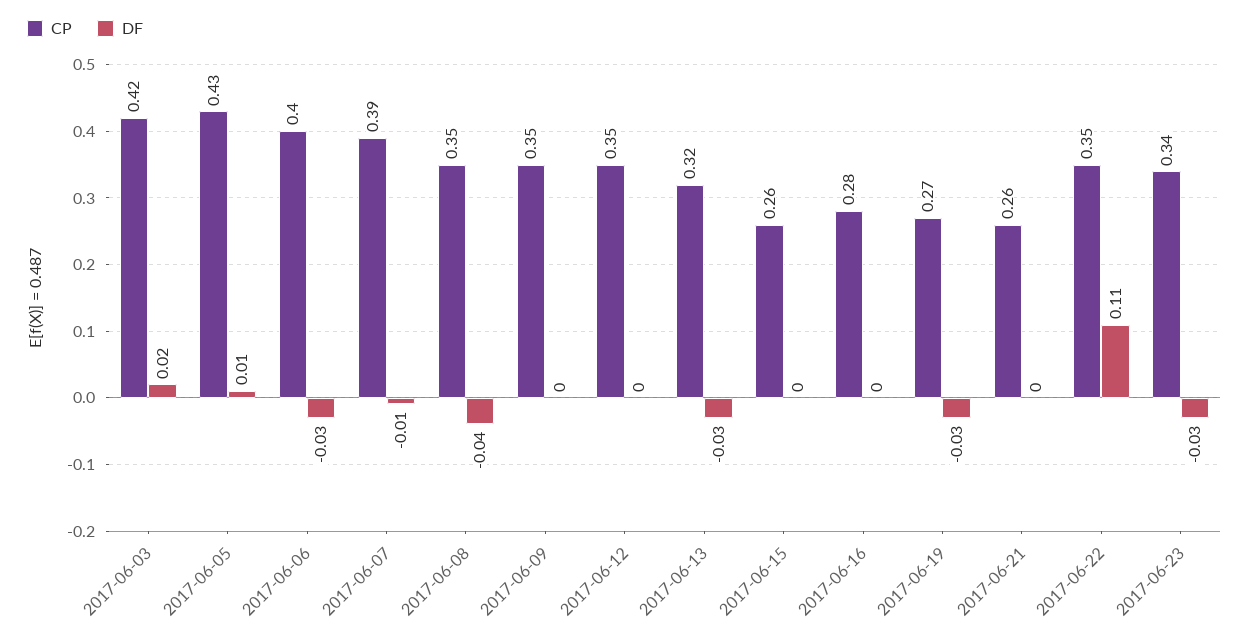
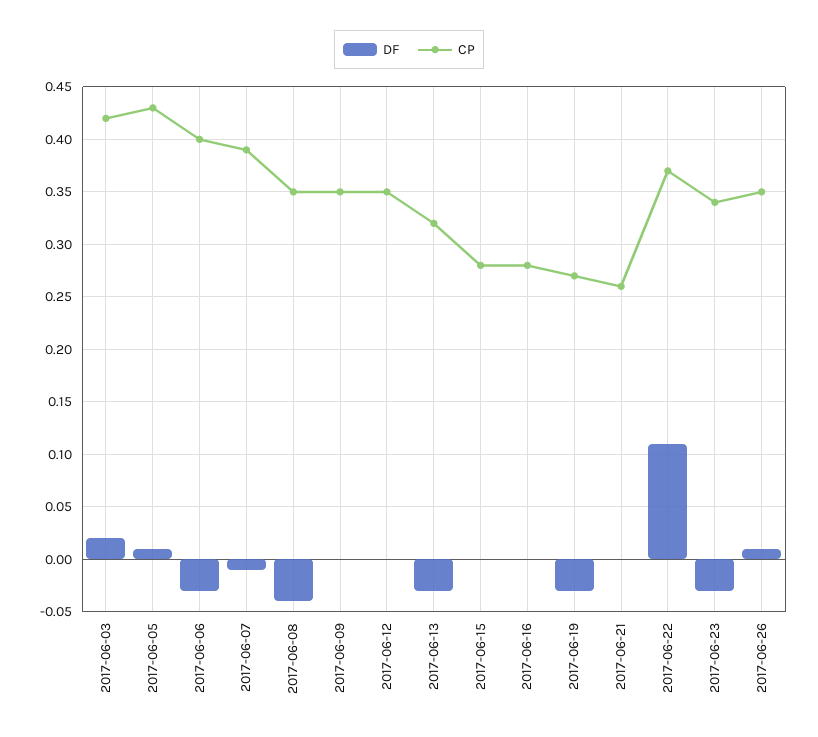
CP, 2017-06-15: 0.26 -> 0.28
CP, 2017-06-22: 0.35 -> 0.37
DF, 2017-06-26: none -> 0.01
CP, 2017-06-26: none -> 0.35

